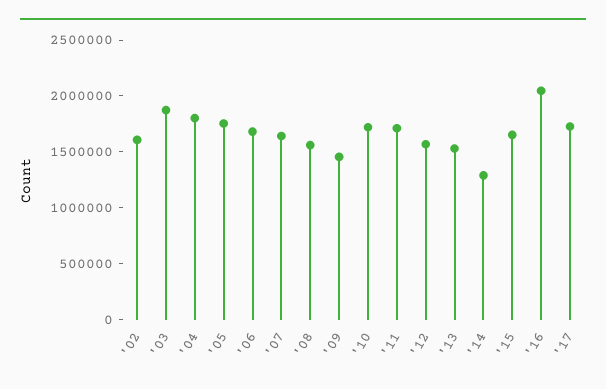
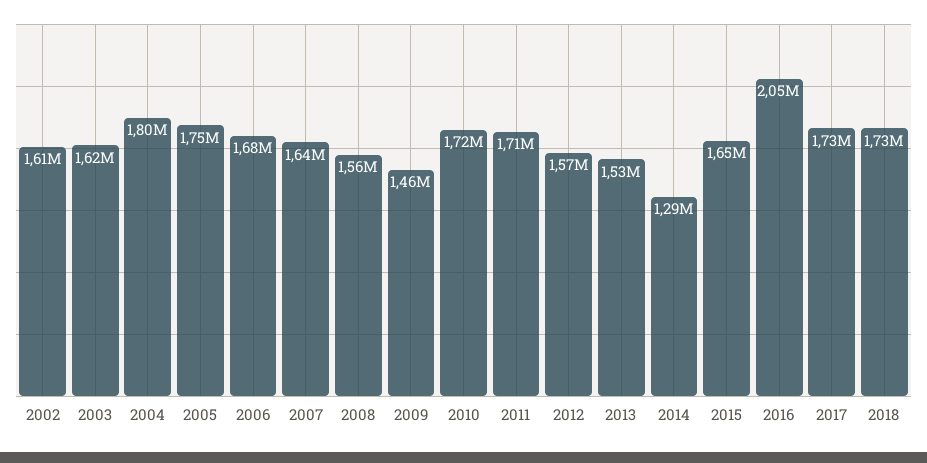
'03: 1900000 -> 1620000
2018: none -> 1730000

